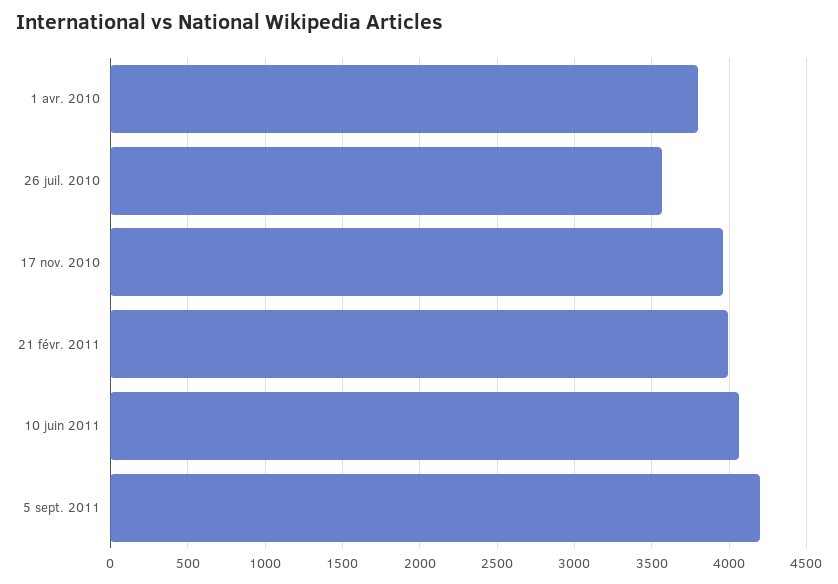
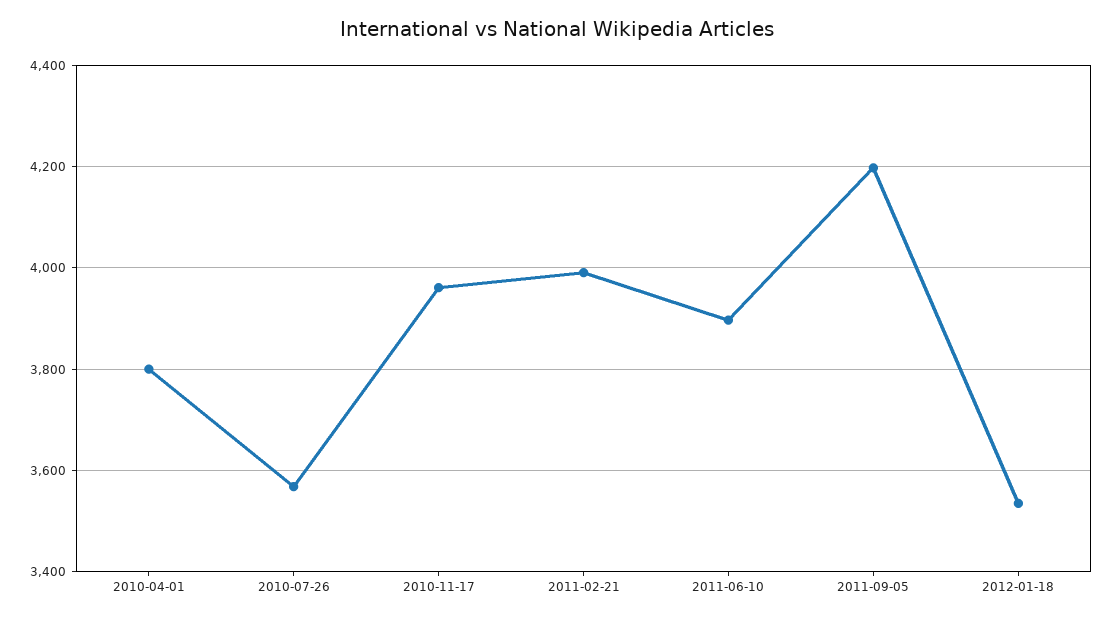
10 juin 2011: 4050 -> 3900
2012-01-18: none -> 3540

